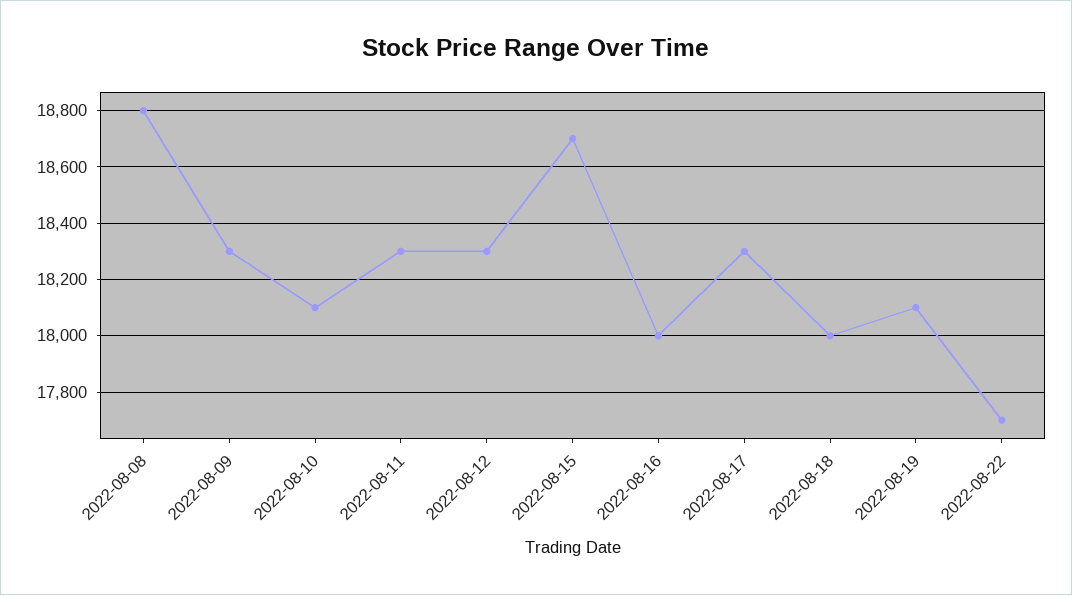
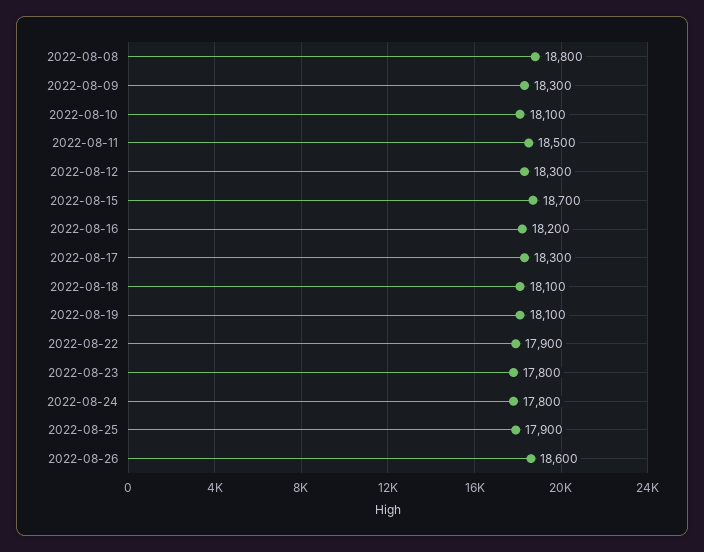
2022-08-11: 18300 -> 18500
2022-08-16: 18000 -> 18200
2022-08-18: 18000 -> 18100
2022-08-22: 17700 -> 17900
2022-08-23: none -> 17800
2022-08-24: none -> 17800
2022-08-25: none -> 17900
2022-08-26: none -> 18600

